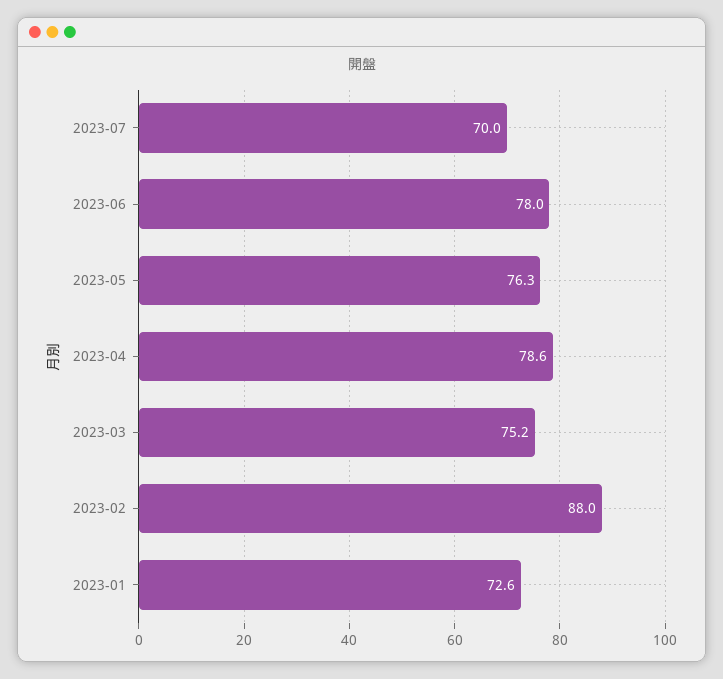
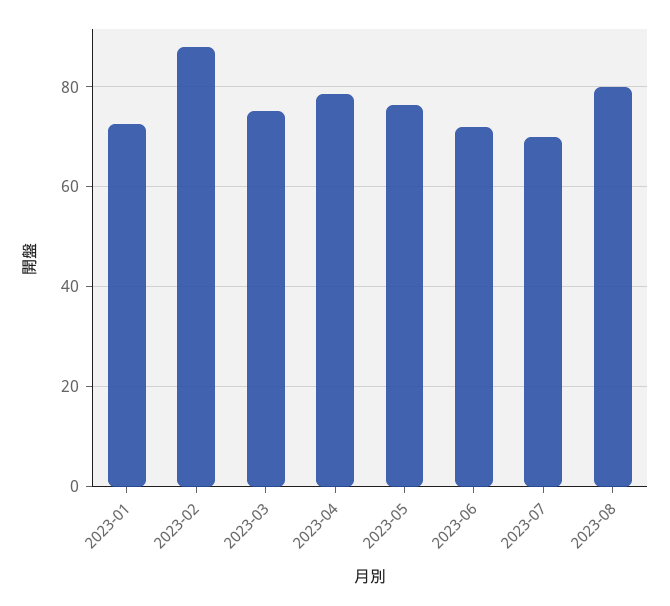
2023-06: 78 -> 72
2023-08: none -> 80

